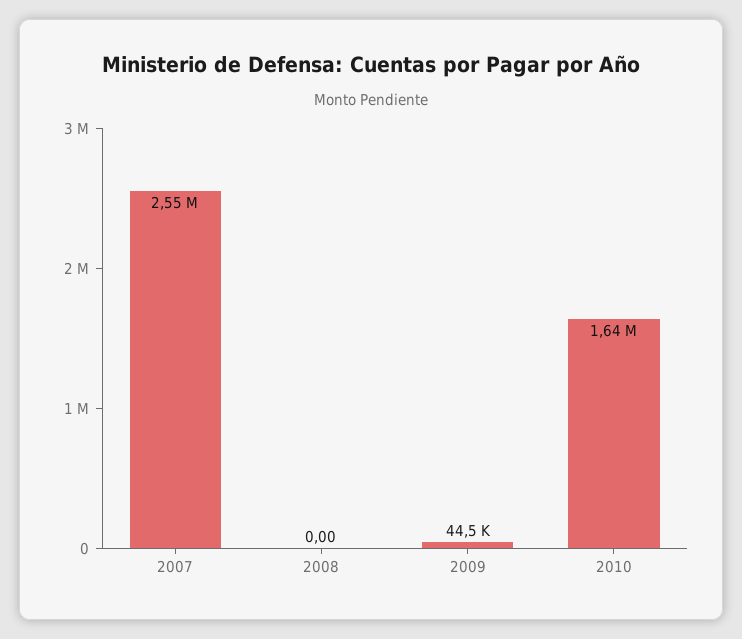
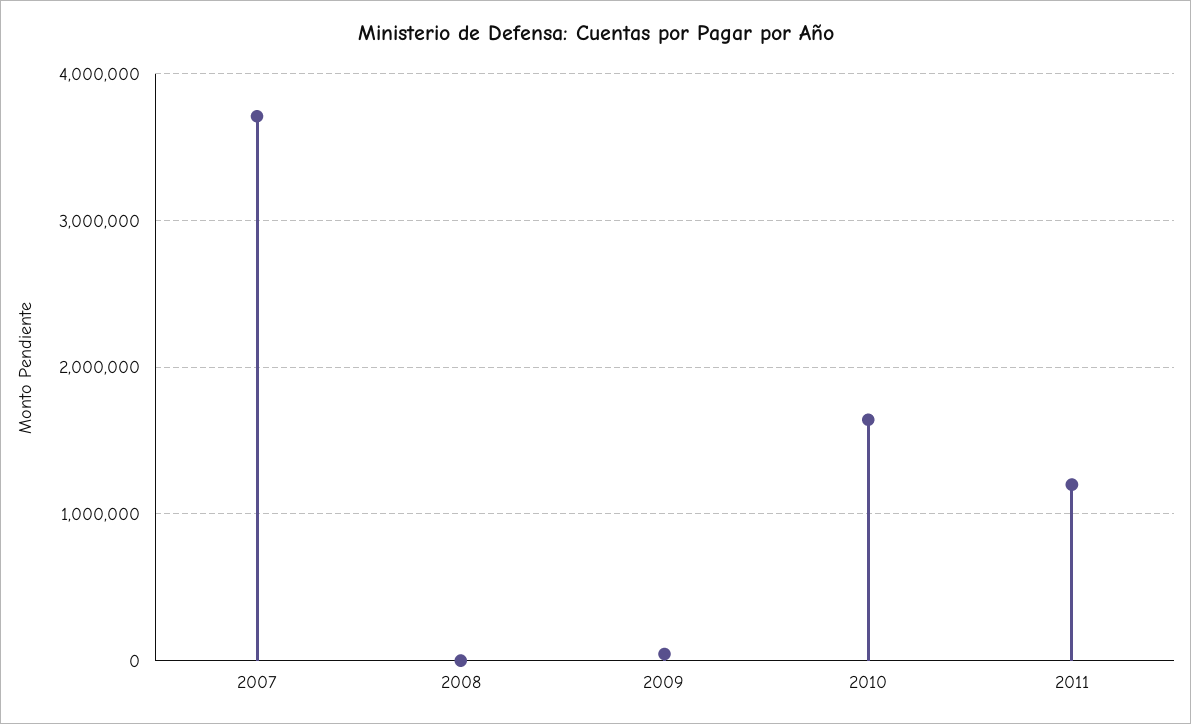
2007: 2550000 -> 3700000
2011: none -> 1200000

